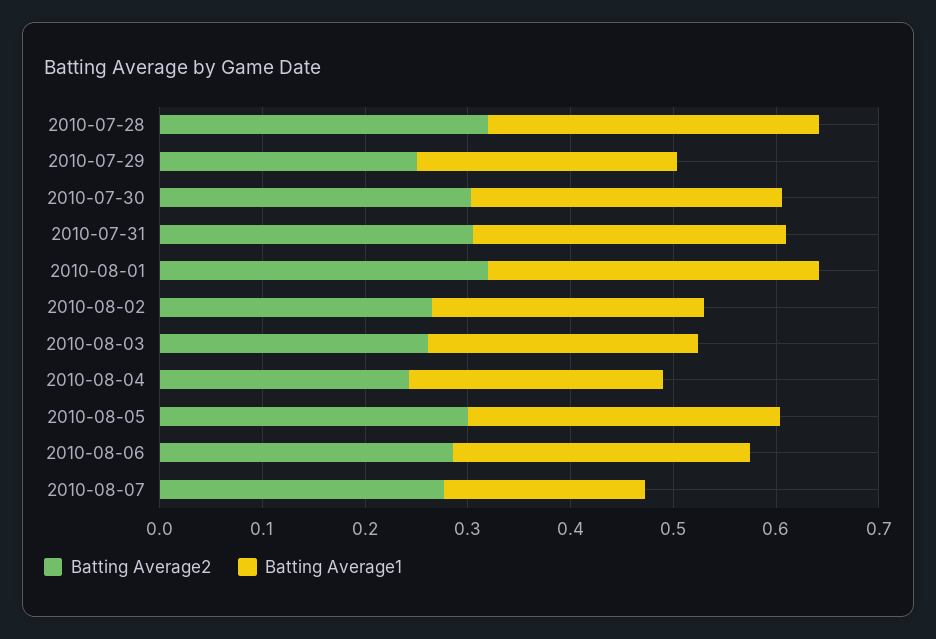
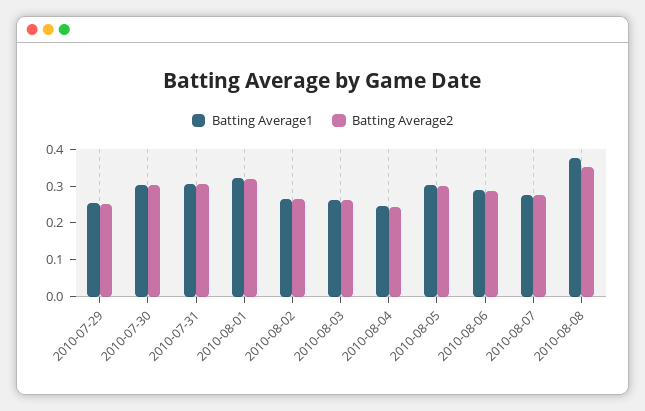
Batting Average2, 2010-07-28: 0.32 -> none
Batting Average1, 2010-07-28: 0.32 -> none
Batting Average1, 2010-08-07: 0.2 -> 0.275
Batting Average1, 2010-08-08: none -> 0.375
Batting Average2, 2010-08-08: none -> 0.35

